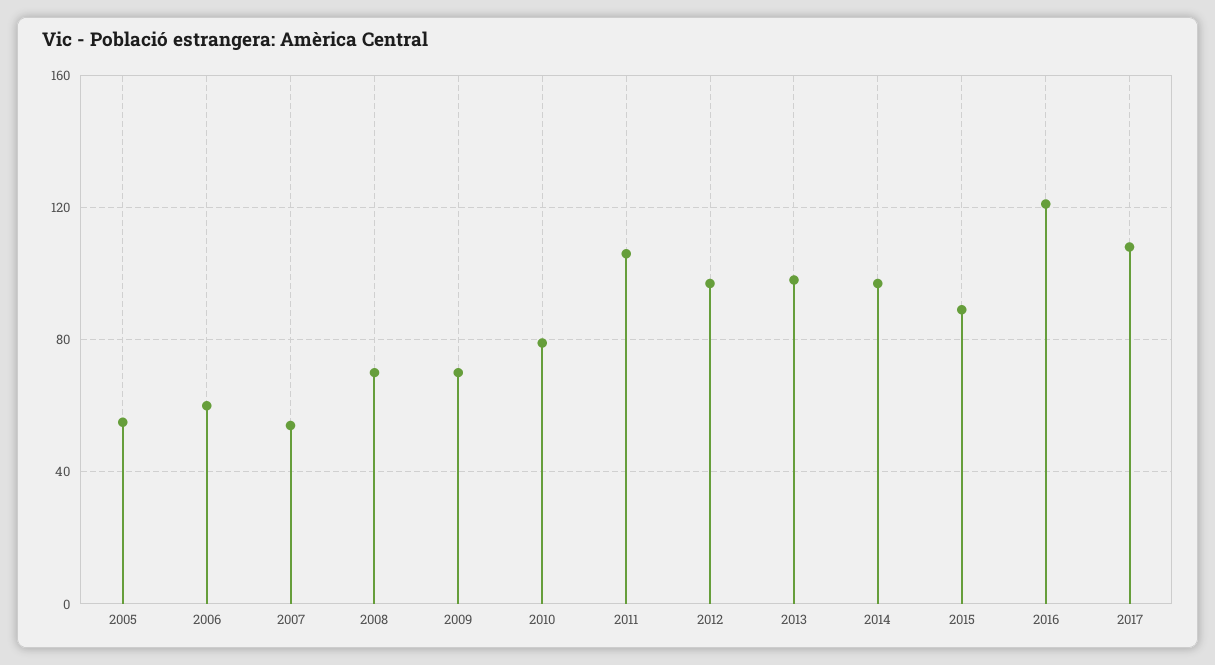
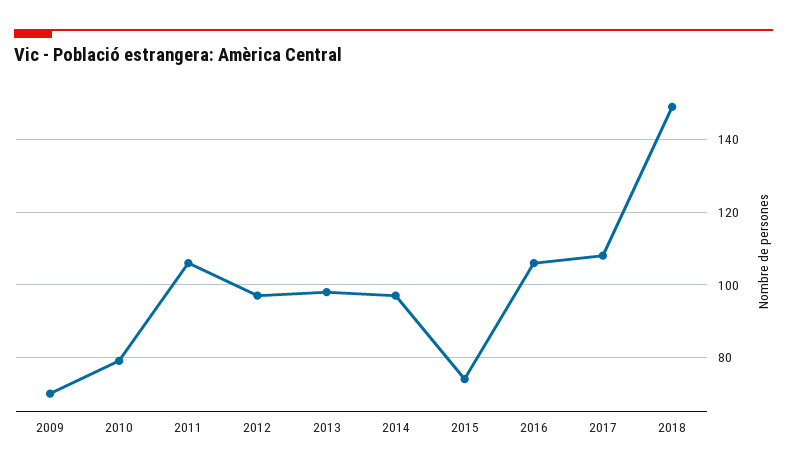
2005: 55 -> none
2006: 60 -> none
2007: 55 -> none
2008: 70 -> none
2015: 90 -> 75
2016: 120 -> 105
2018: none -> 150

